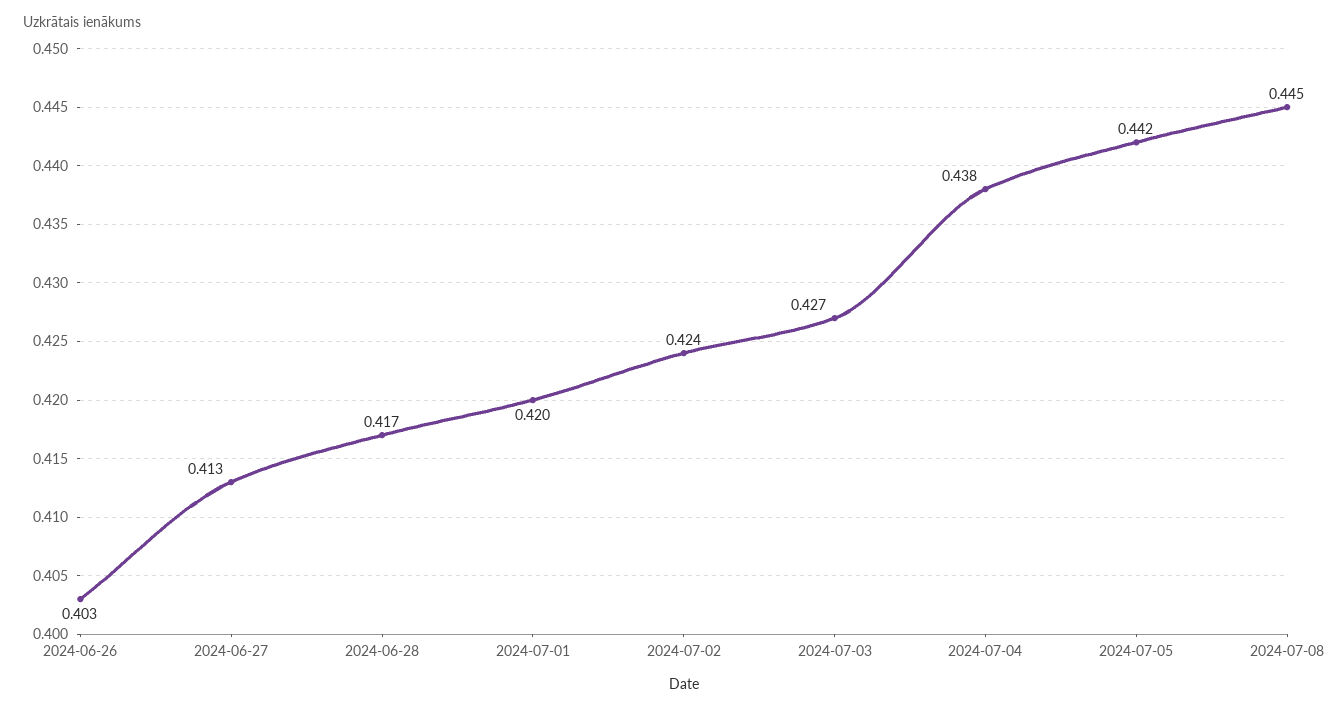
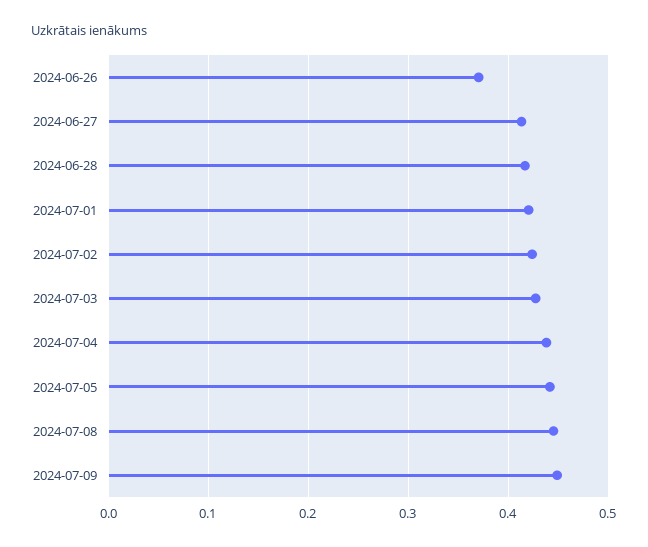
2024-06-26: 0.403 -> 0.37
2024-07-09: none -> 0.45

